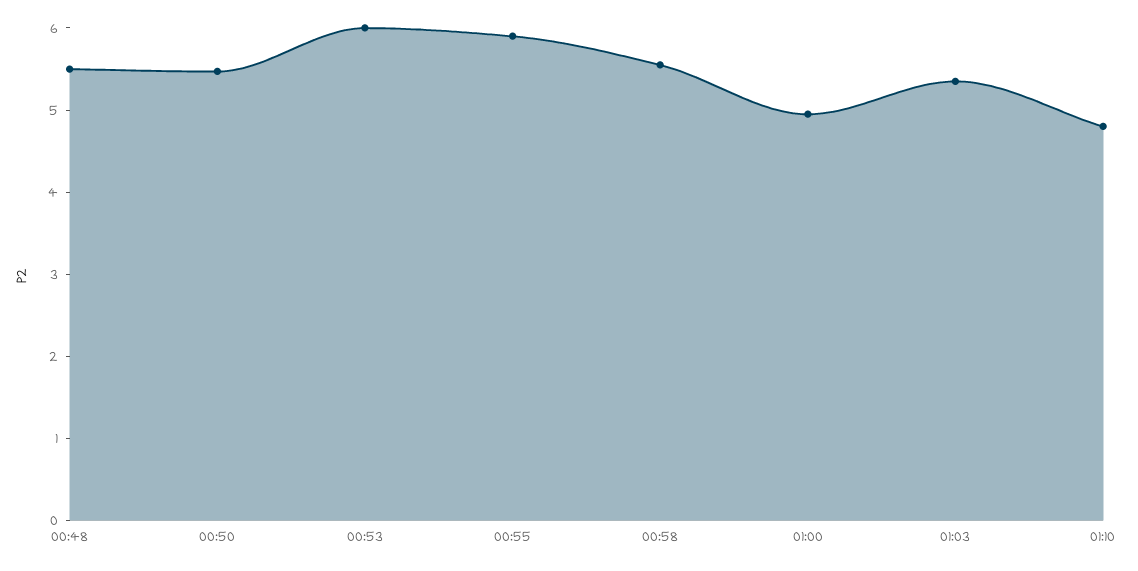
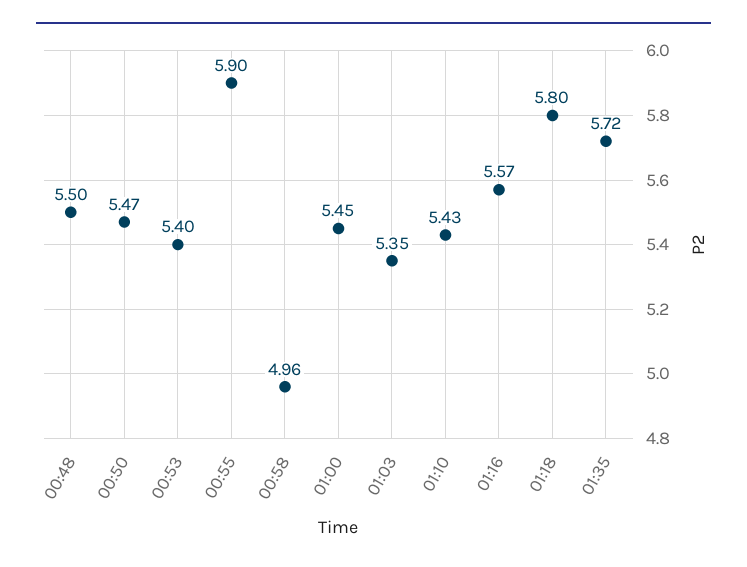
00:53: 6 -> 5.4
00:58: 5.6 -> 4.96
01:00: 5 -> 5.45
01:10: 4.8 -> 5.43
01:16: none -> 5.57
01:18: none -> 5.8
01:35: none -> 5.72

